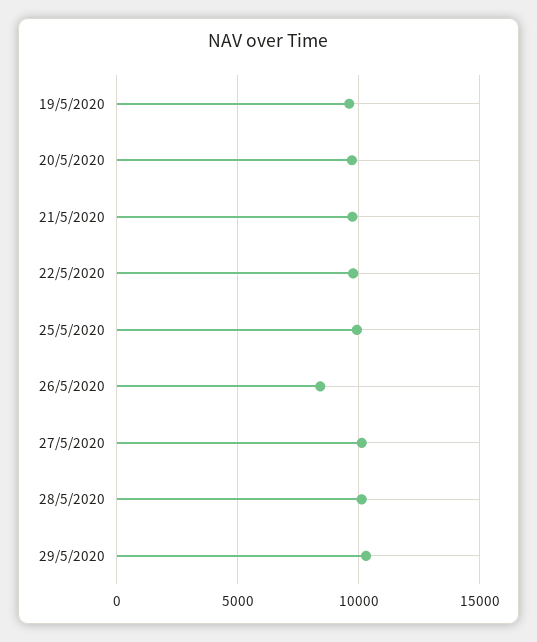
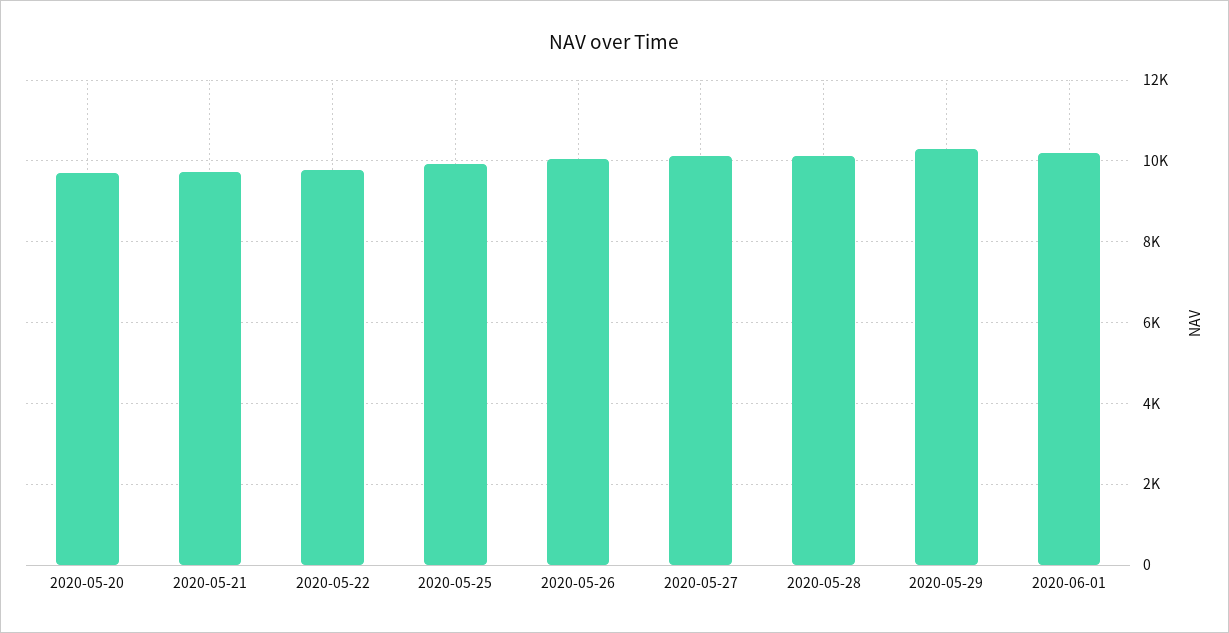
19/5/2020: 9500 -> none
26/5/2020: 8500 -> 10000
2020-06-01: none -> 10200

